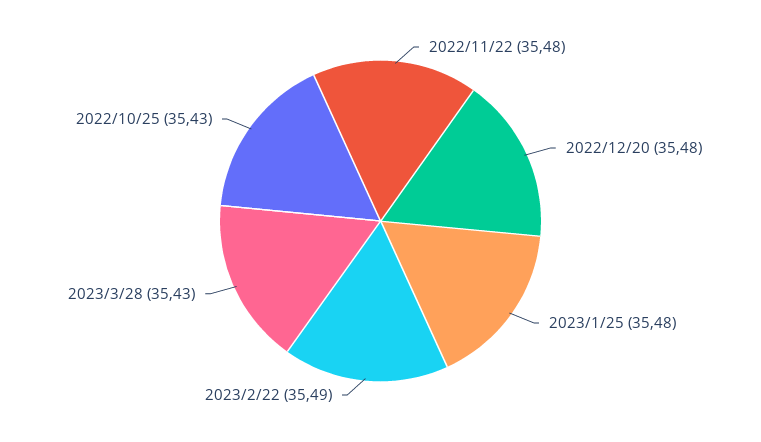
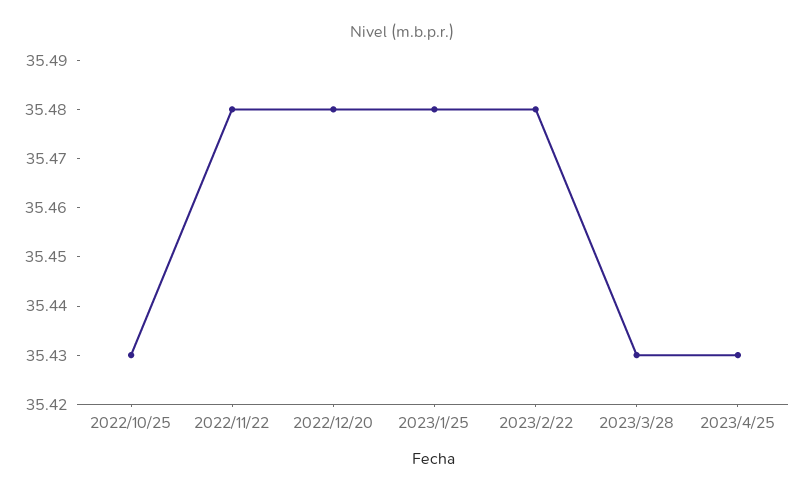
2023/2/22: 35.49 -> 35.48
2023/4/25: none -> 35.43

